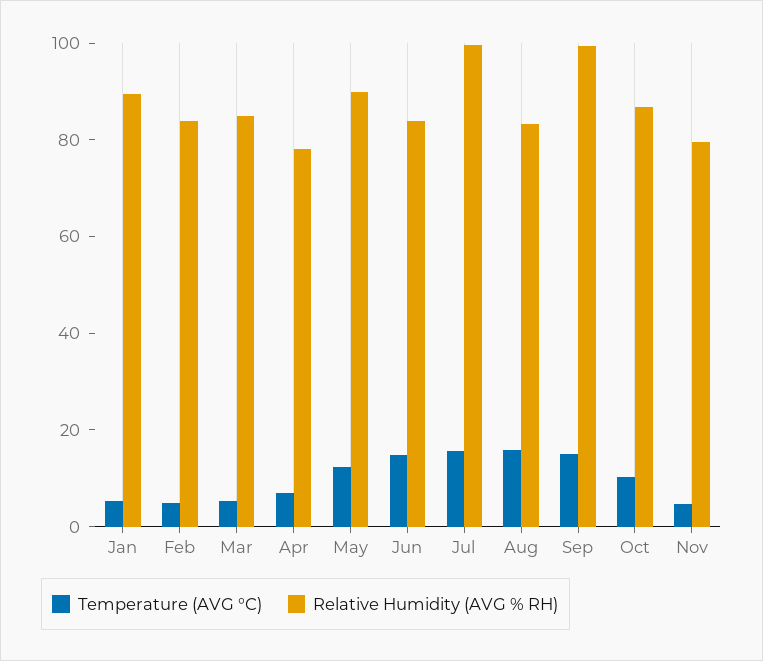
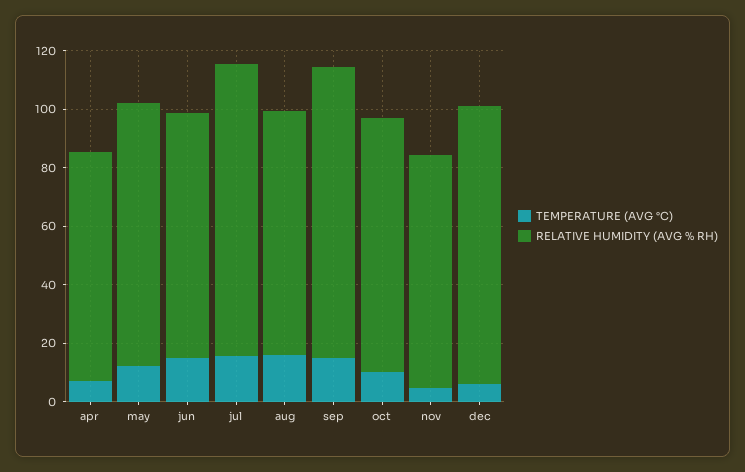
Temperature (AVG °C), Jan: 5 -> none
Relative Humidity (AVG % RH), Jan: 90 -> none
Temperature (AVG °C), Feb: 5 -> none
Relative Humidity (AVG % RH), Feb: 85 -> none
Temperature (AVG °C), Mar: 5 -> none
Relative Humidity (AVG % RH), Mar: 85 -> none
Temperature (AVG °C), dec: none -> 5
Relative Humidity (AVG % RH), dec: none -> 95

